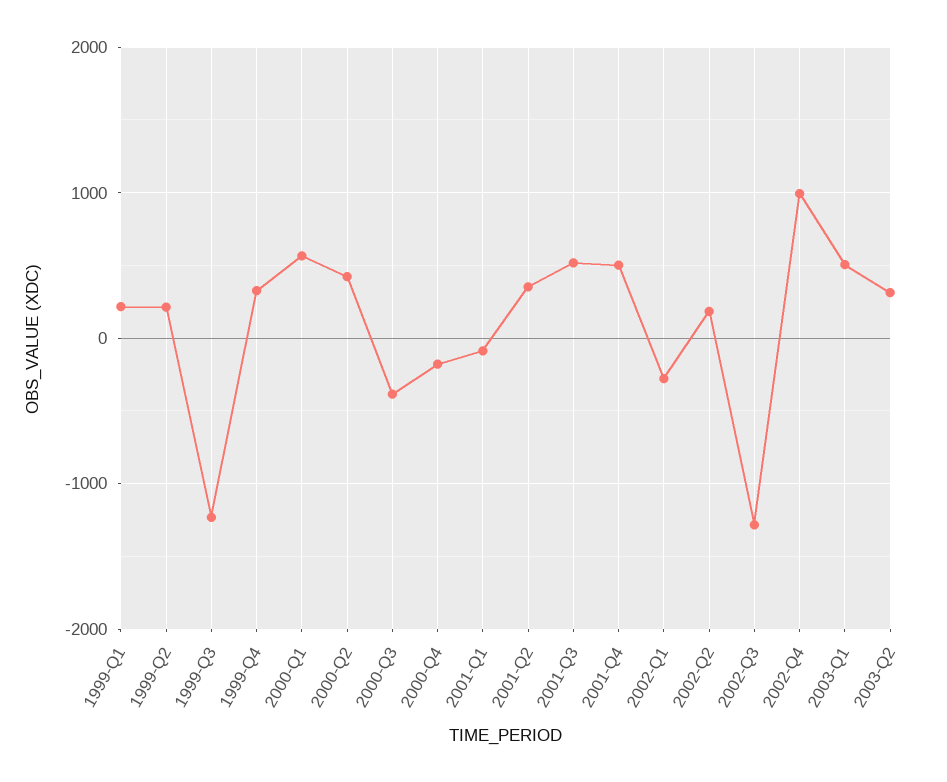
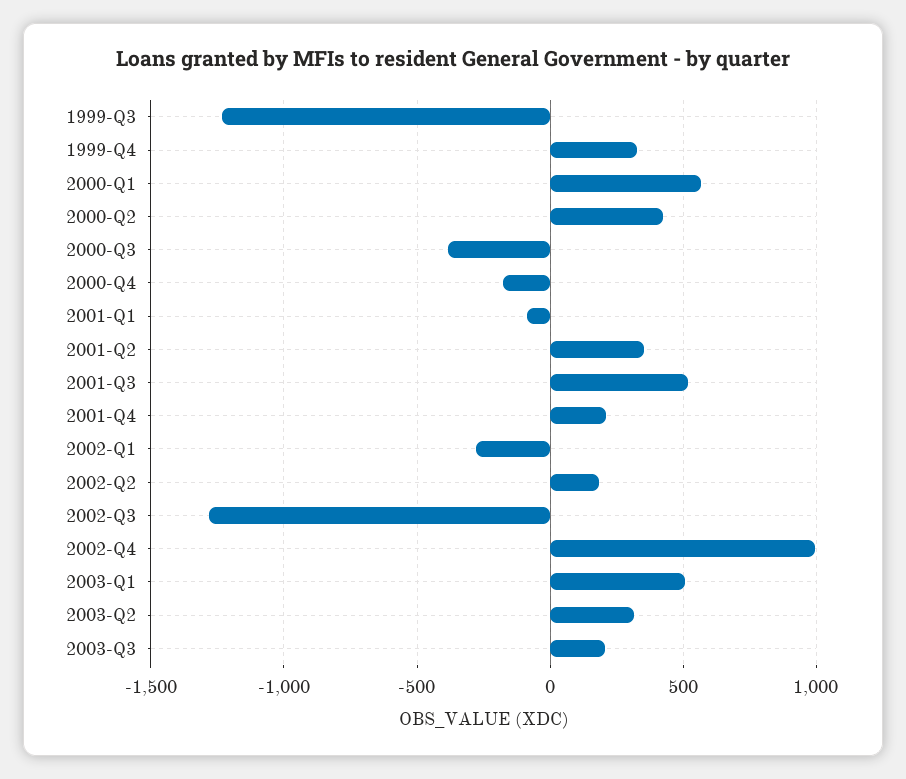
1999-Q1: 200 -> none
1999-Q2: 200 -> none
2001-Q4: 500 -> 200
2003-Q3: none -> 200

